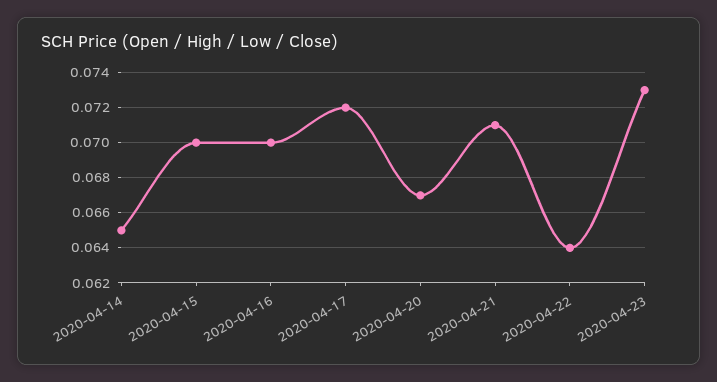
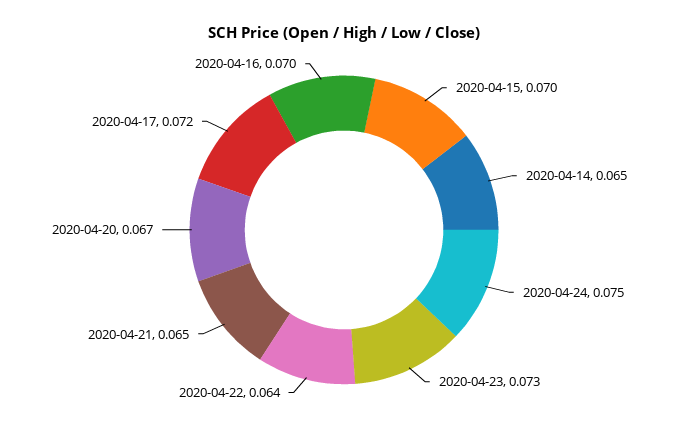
2020-04-21: 0.071 -> 0.065
2020-04-24: none -> 0.075

